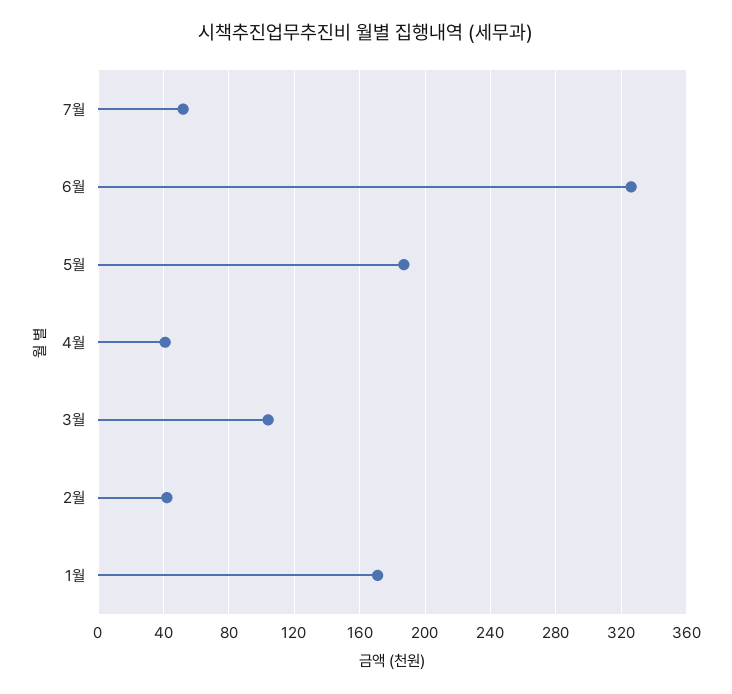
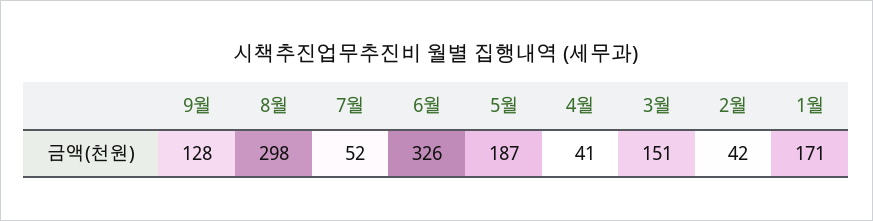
3월: 105 -> 151
9월: none -> 128
8월: none -> 298

